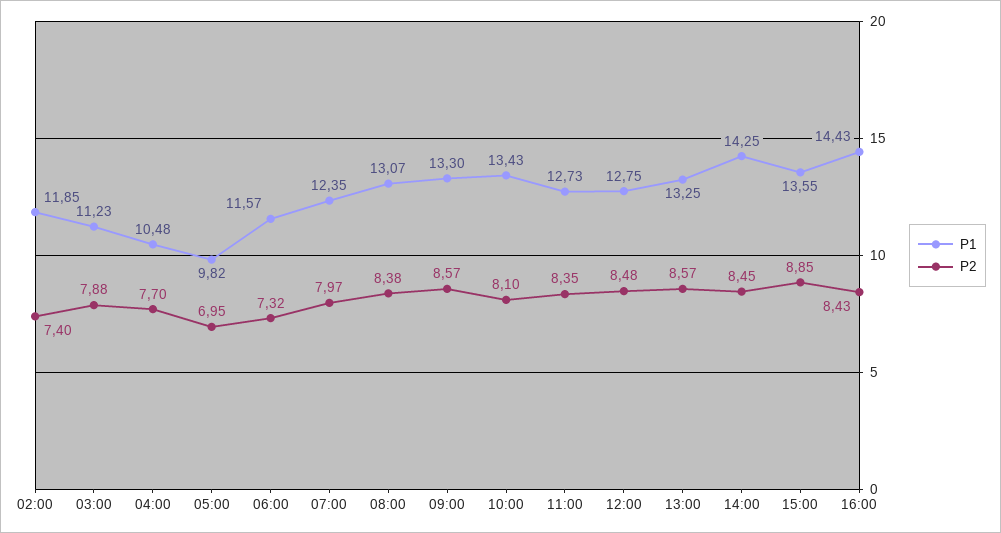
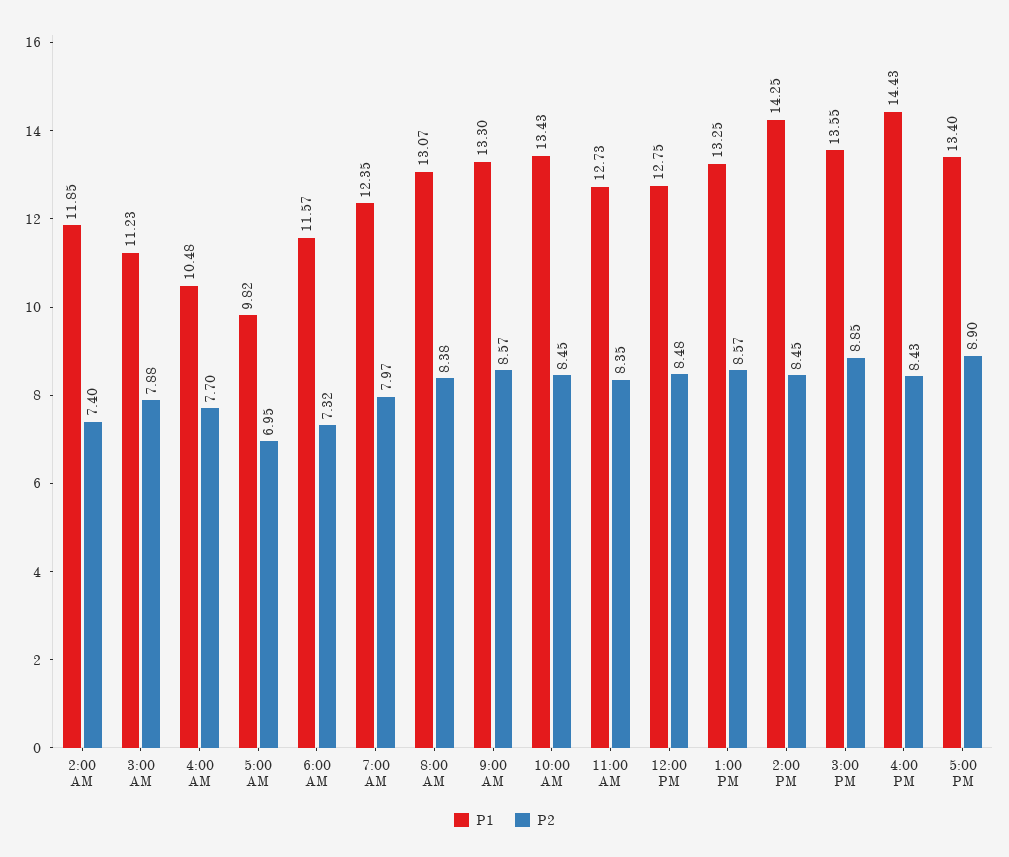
P2, 10:00: 8.1 -> 8.45
P1, 5:00 PM: none -> 13.4
P2, 5:00 PM: none -> 8.9

